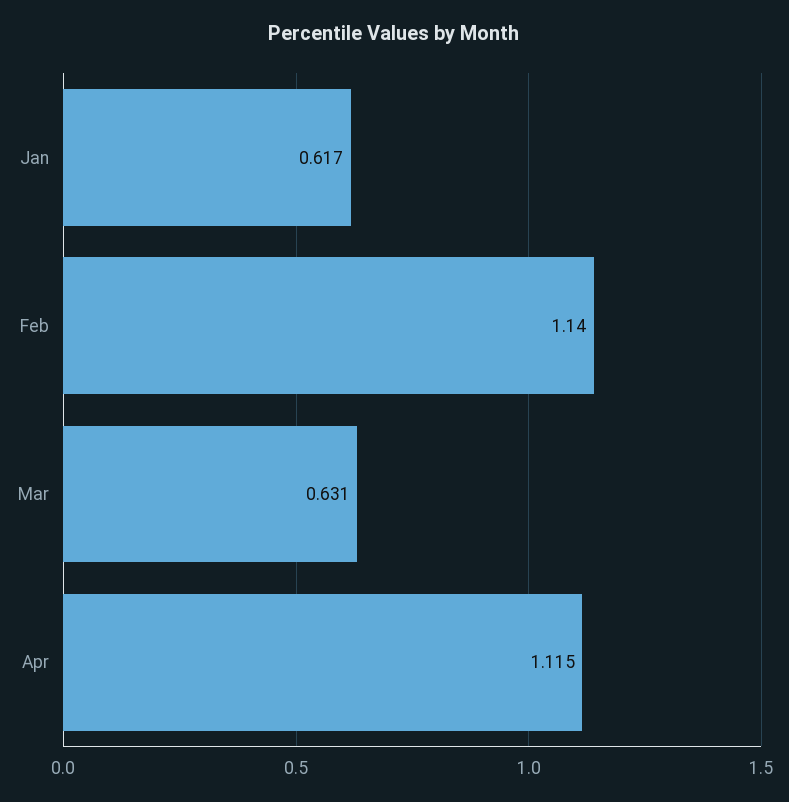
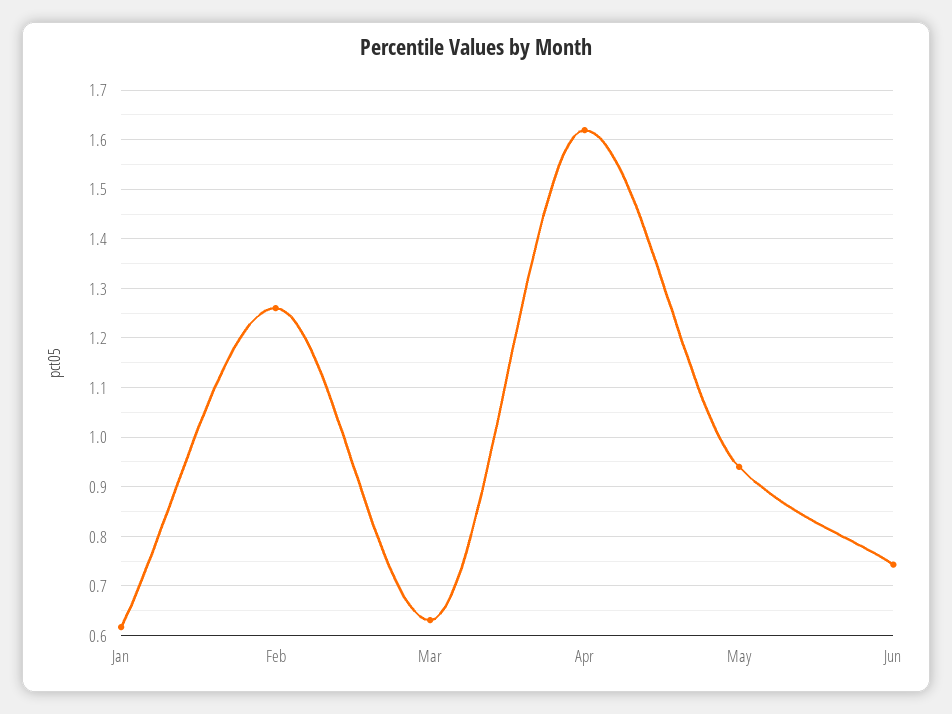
Feb: 1.14 -> 1.26
Apr: 1.115 -> 1.62
May: none -> 0.94
Jun: none -> 0.74

